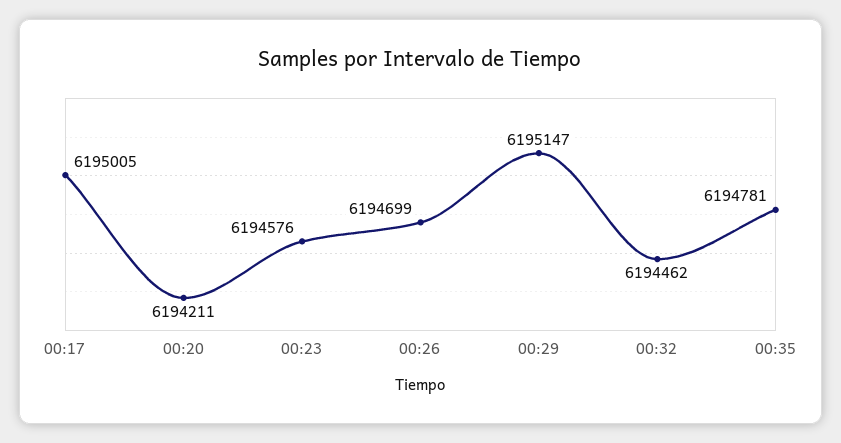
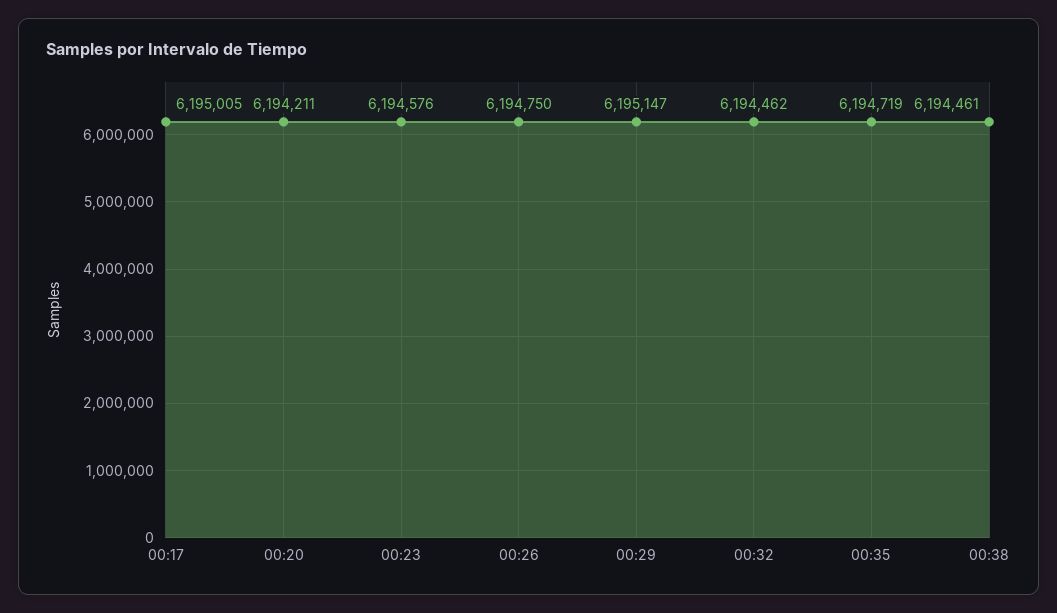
00:26: 6194699 -> 6194750
00:35: 6194781 -> 6194719
00:38: none -> 6194461

